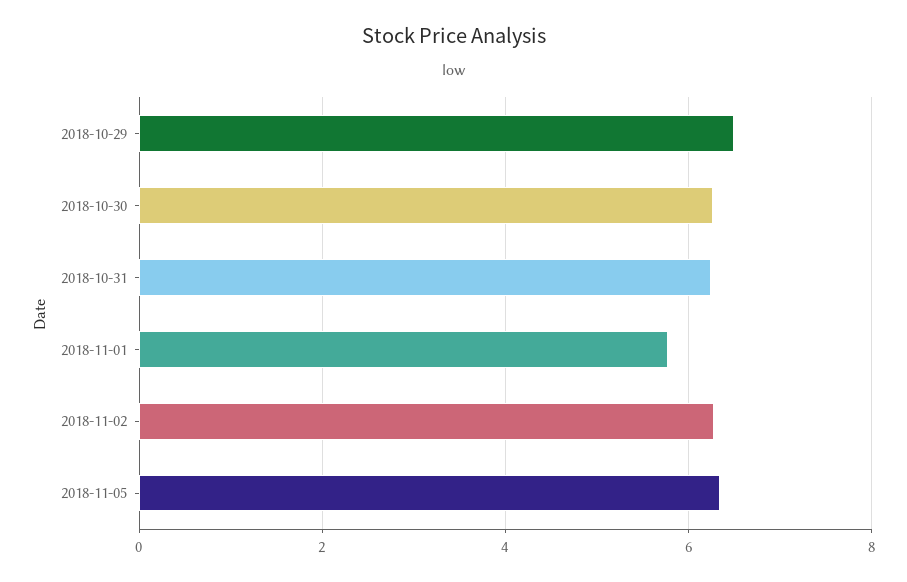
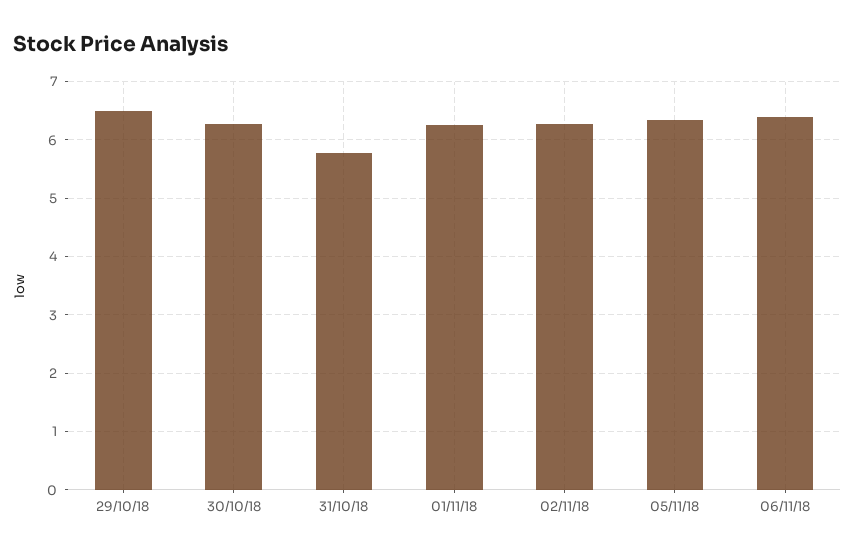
2018-10-31: 6.2 -> 5.8
2018-11-01: 5.8 -> 6.2
06/11/18: none -> 6.4

